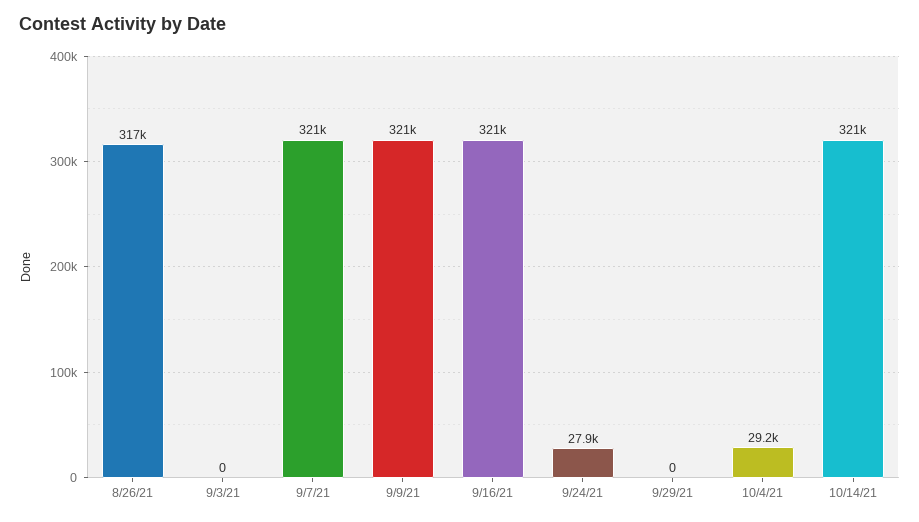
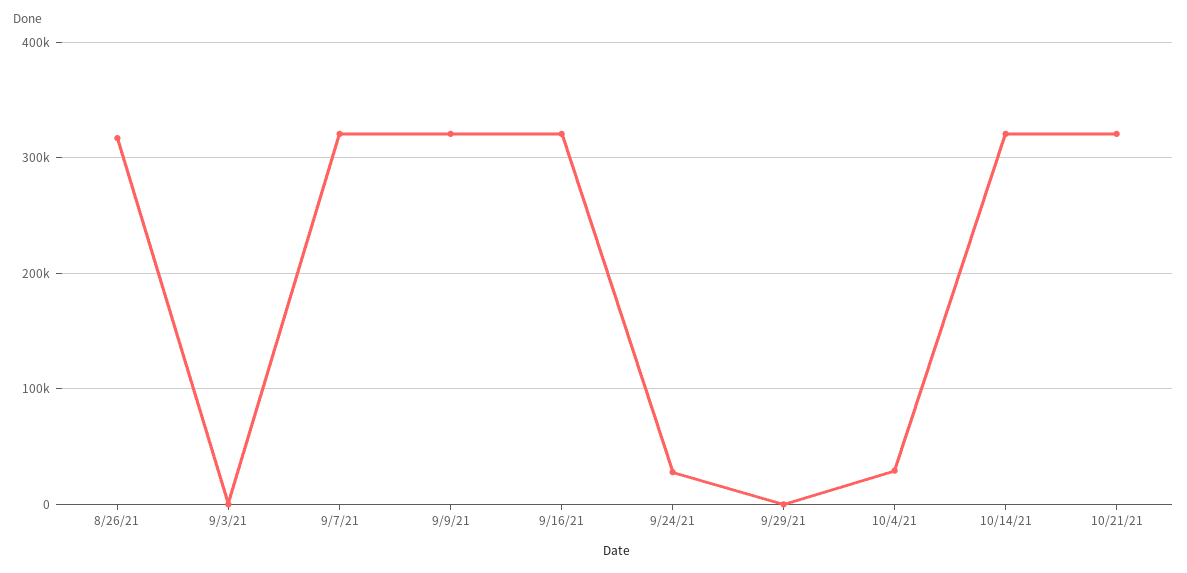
10/21/21: none -> 320000

